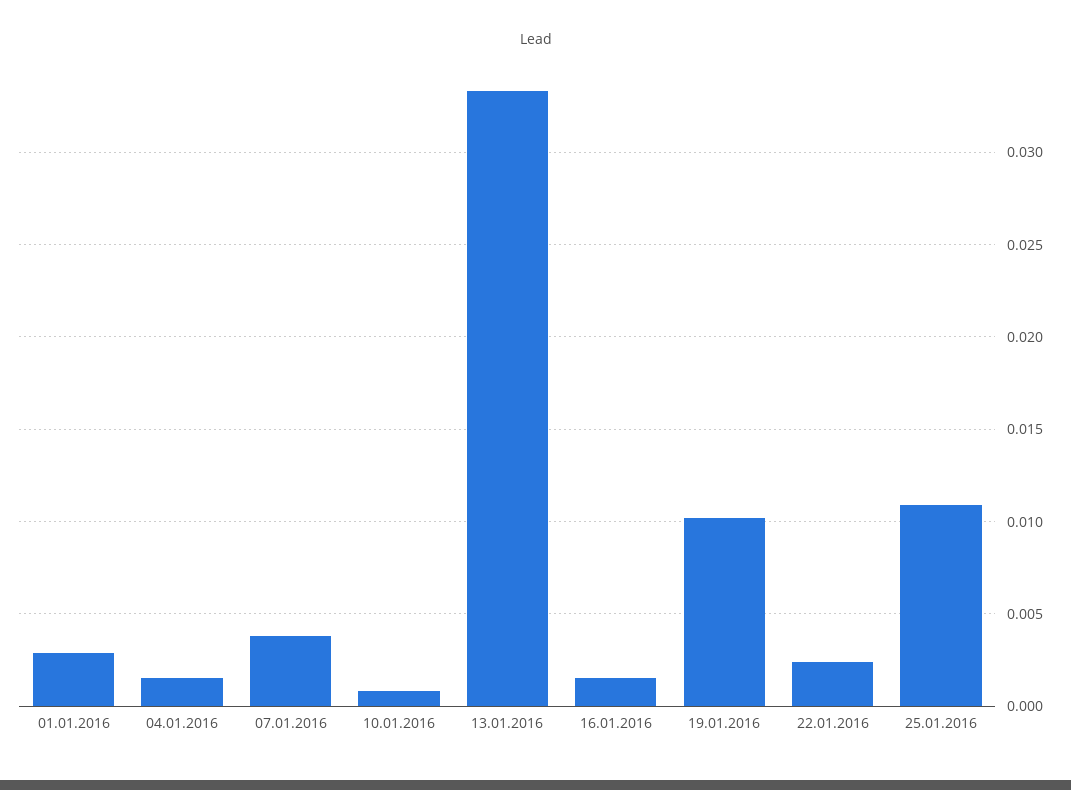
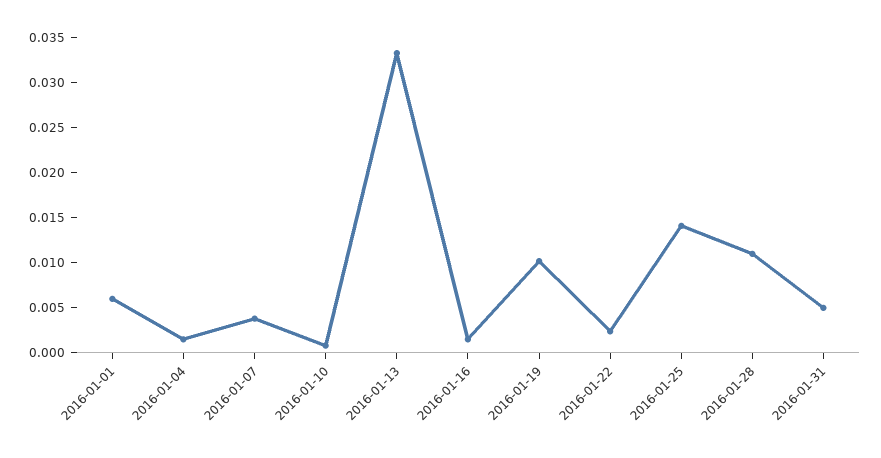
01.01.2016: 0.003 -> 0.006
25.01.2016: 0.011 -> 0.014
2016-01-28: none -> 0.011
2016-01-31: none -> 0.005

